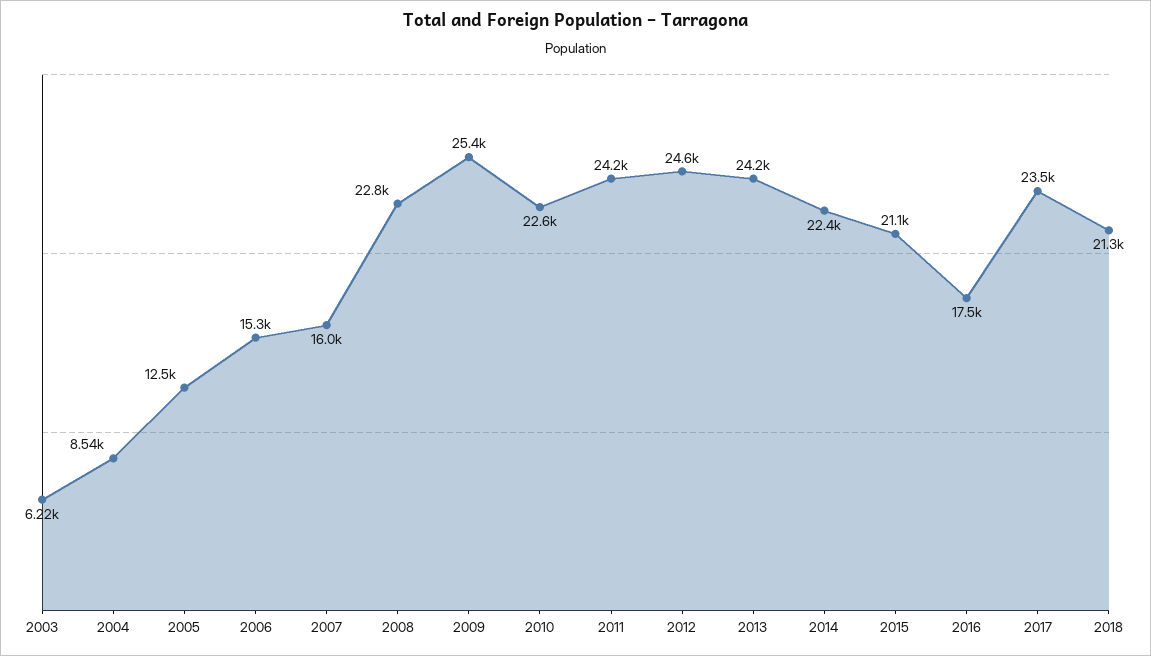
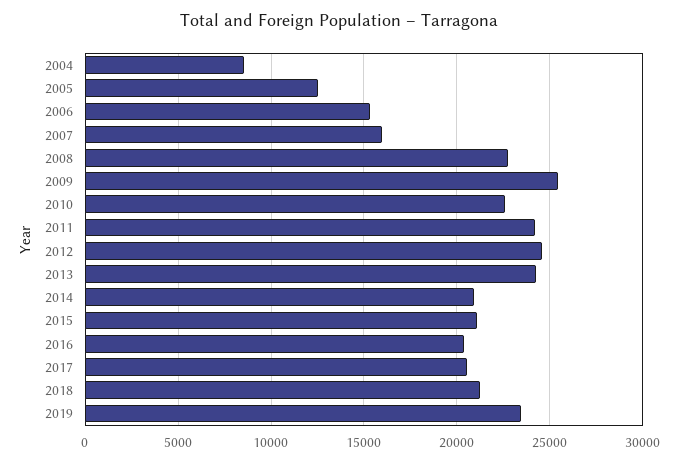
2003: 6220 -> none
2014: 22400 -> 21000
2016: 17500 -> 20500
2017: 23500 -> 20500
2019: none -> 23500

